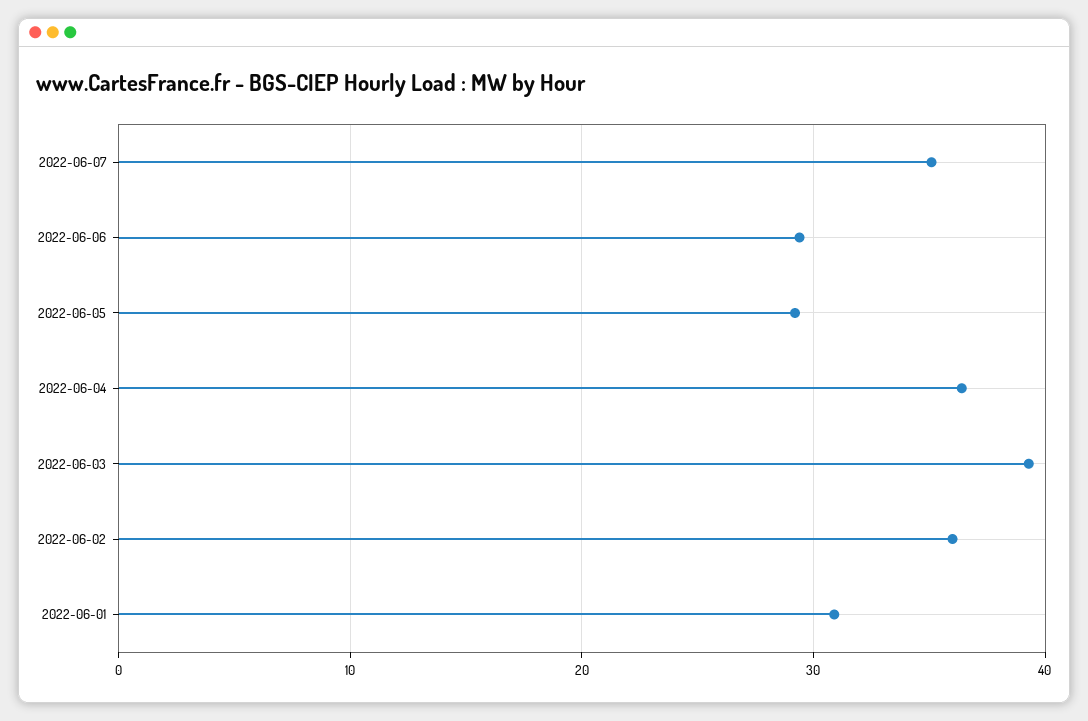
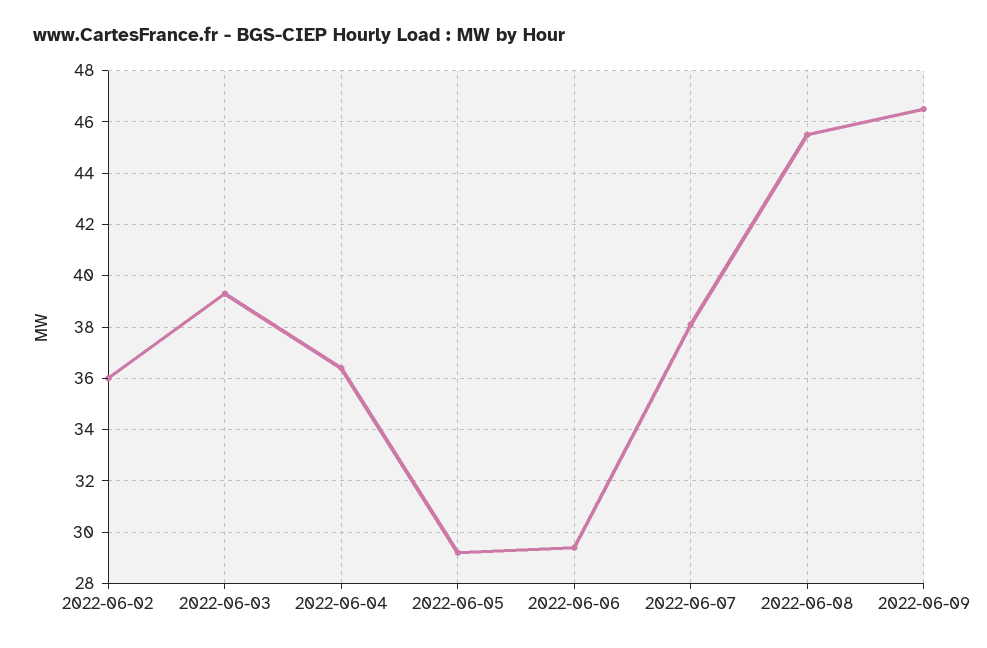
2022-06-07: 35 -> 38
2022-06-01: 31 -> none
2022-06-08: none -> 45.5
2022-06-09: none -> 46.5

